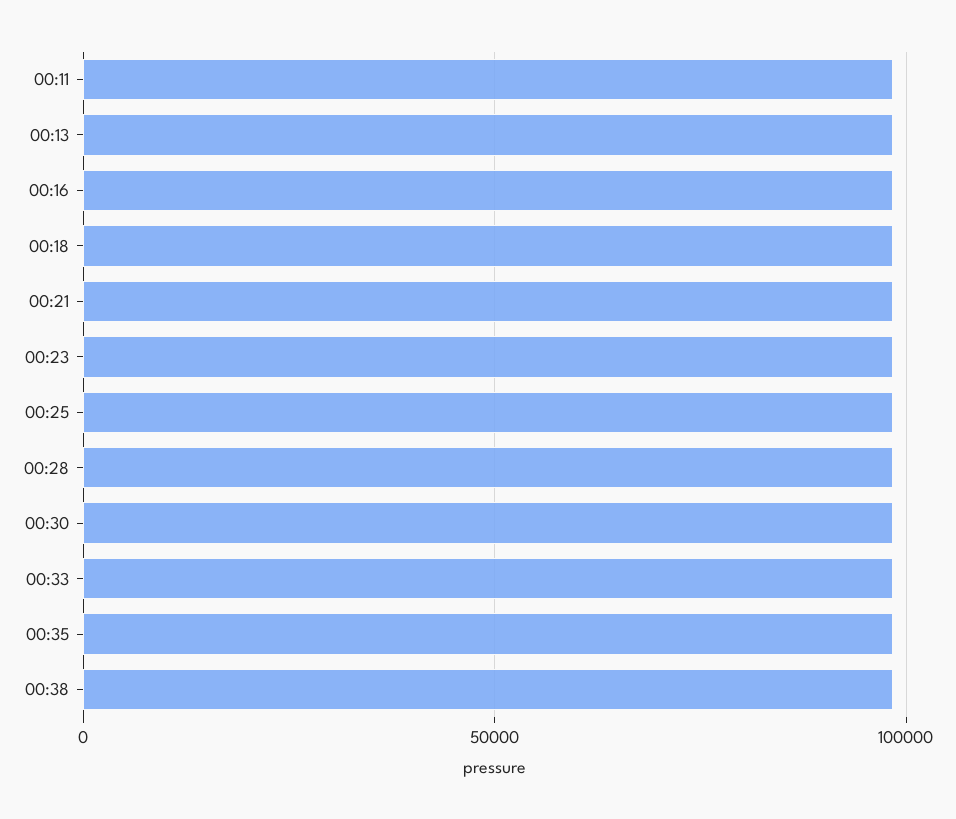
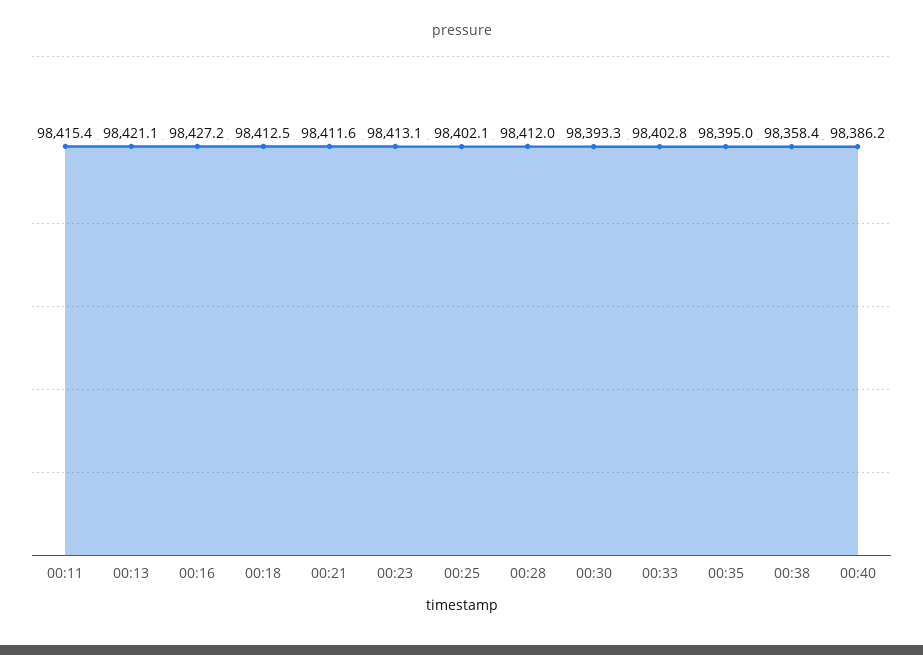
00:40: none -> 98386.2

